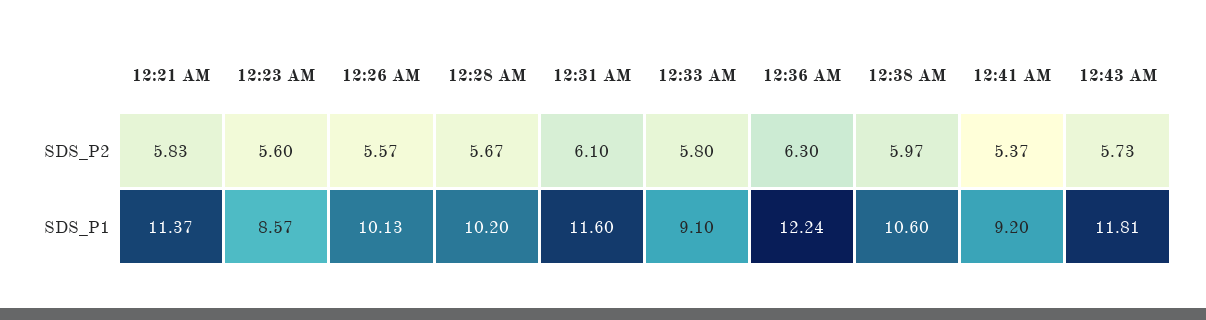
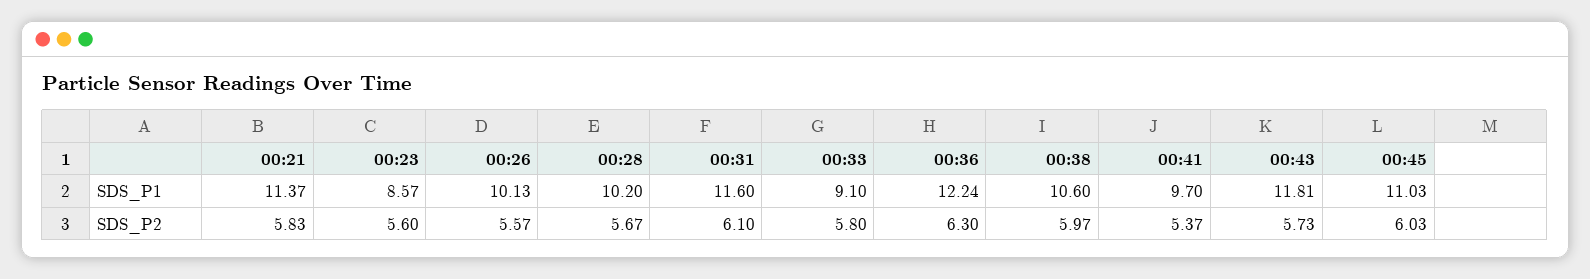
12:41 AM, SDS_P1: 9.2 -> 9.7
00:45, SDS_P1: none -> 11.03
00:45, SDS_P2: none -> 6.03

